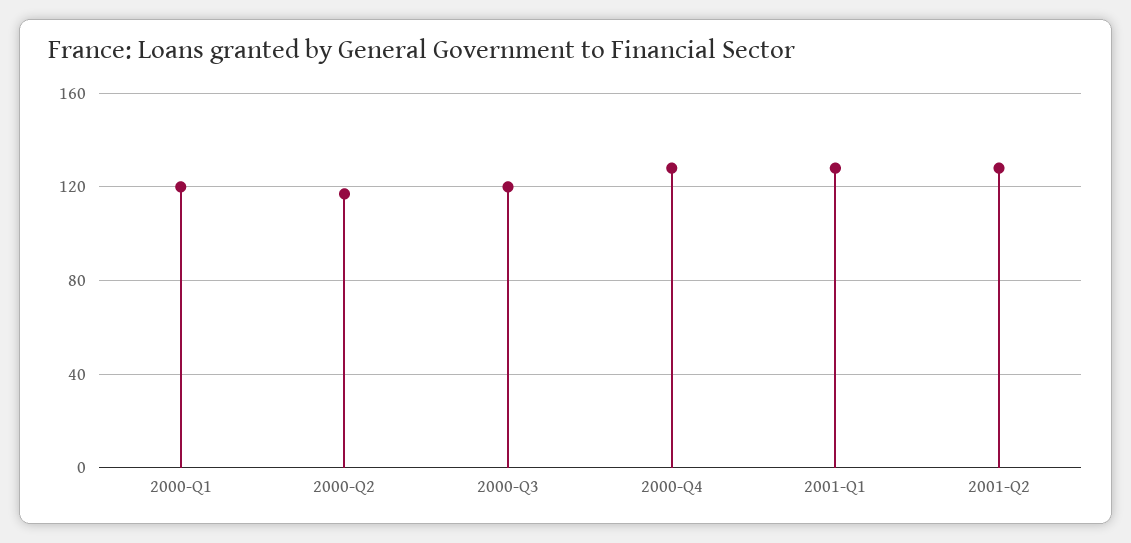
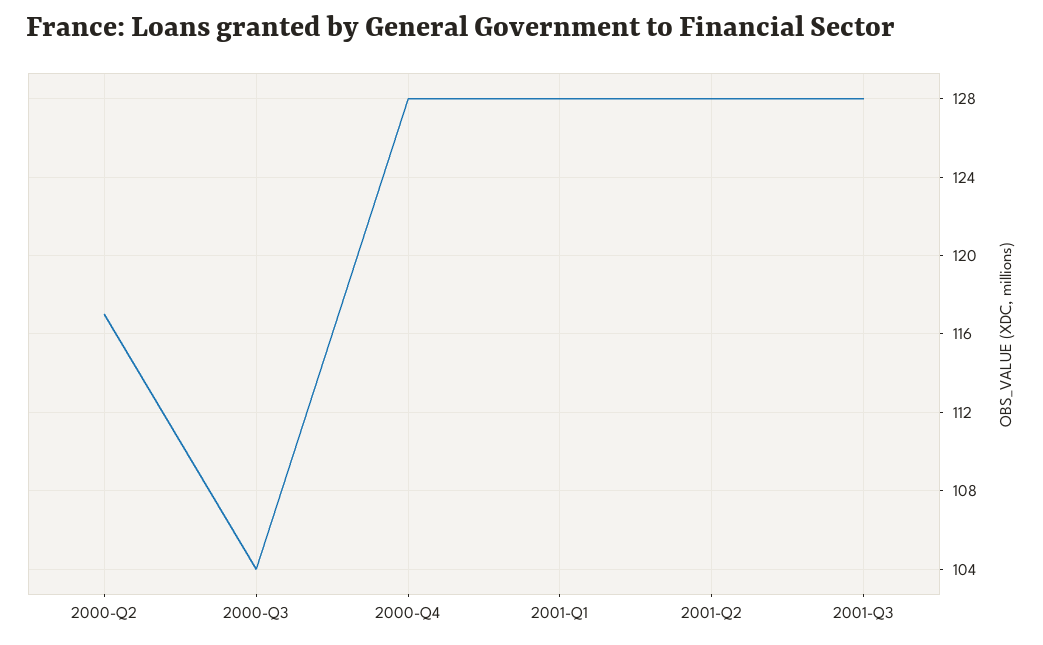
2000-Q1: 120 -> none
2000-Q3: 120 -> 104
2001-Q3: none -> 128

